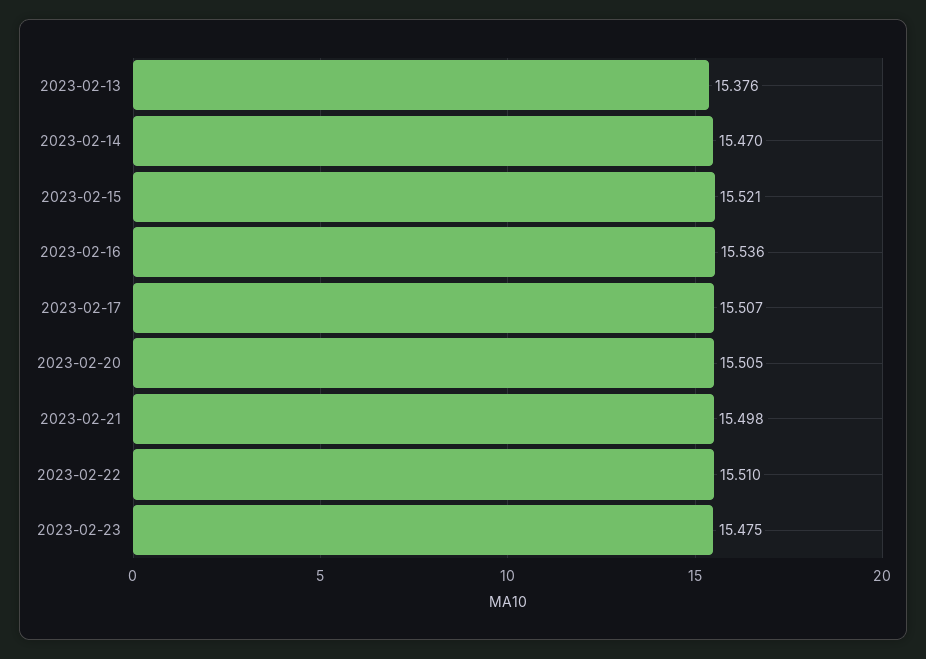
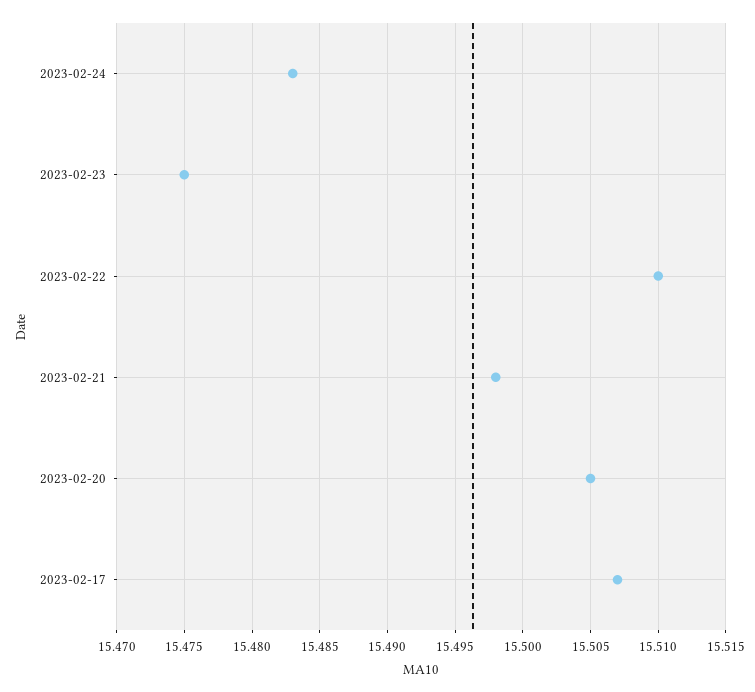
2023-02-13: 15.376 -> none
2023-02-14: 15.47 -> none
2023-02-15: 15.521 -> none
2023-02-16: 15.536 -> none
2023-02-24: none -> 15.483

